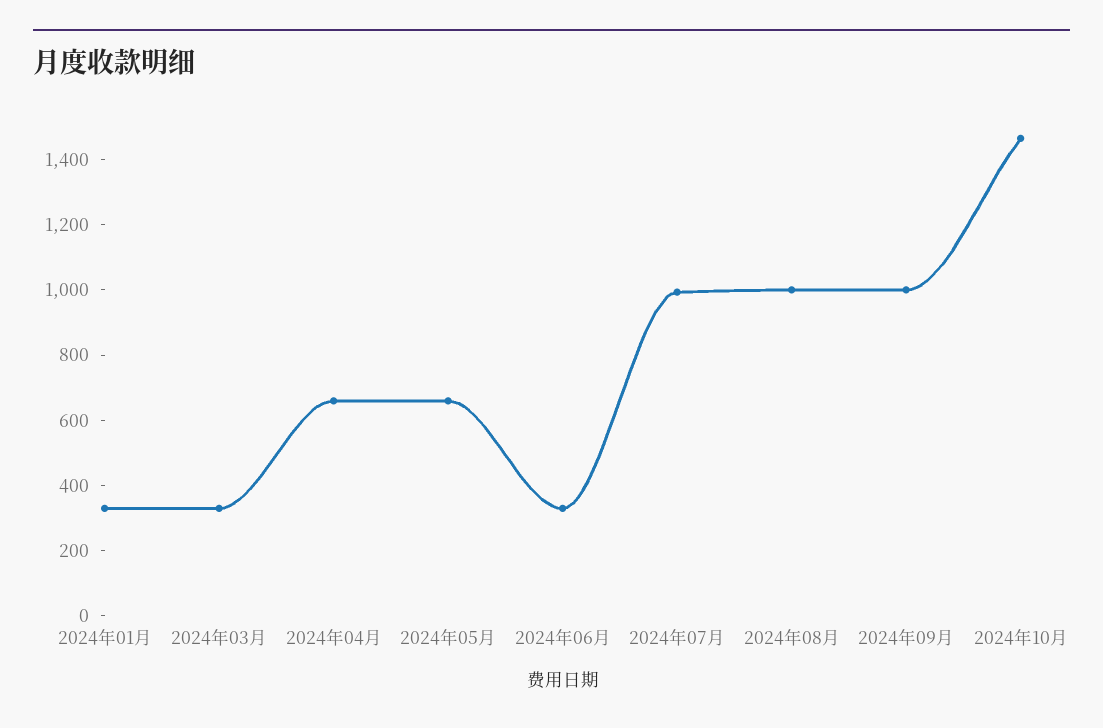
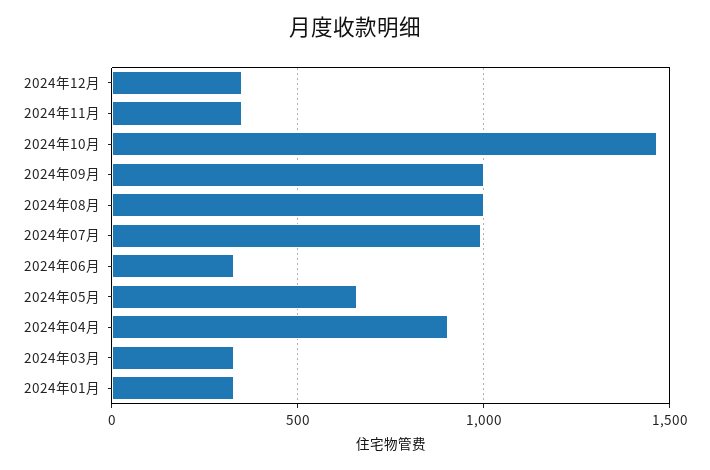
2024年04月: 650 -> 900
2024年12月: none -> 350
2024年11月: none -> 350

